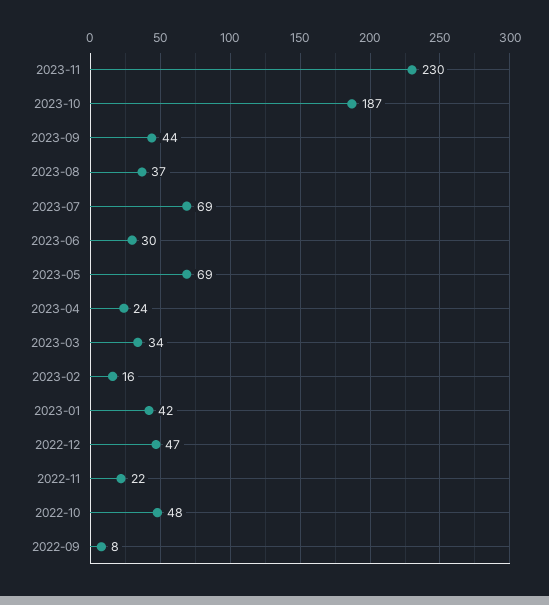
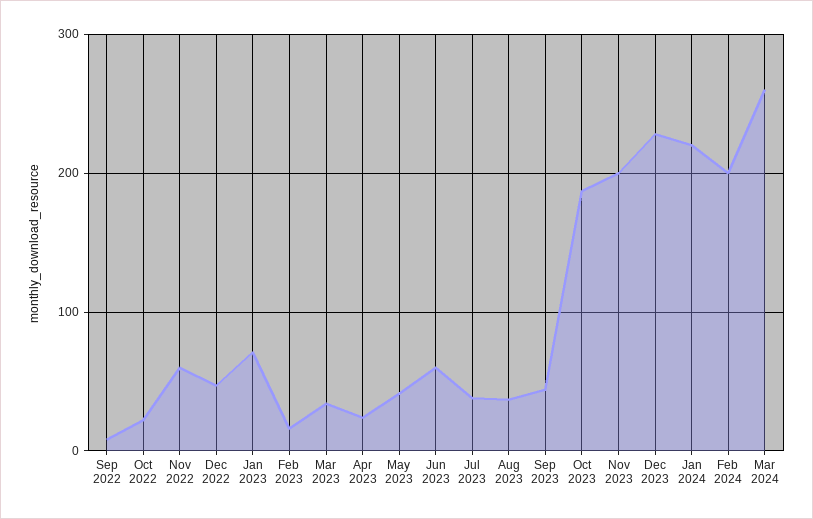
2023-11: 230 -> 200
2023-07: 69 -> 40
2023-06: 30 -> 60
2023-05: 69 -> 40
2023-01: 42 -> 70
2022-11: 22 -> 60
2022-10: 48 -> 20
Dec 2023: none -> 230
Jan 2024: none -> 220
Feb 2024: none -> 200
Mar 2024: none -> 260

